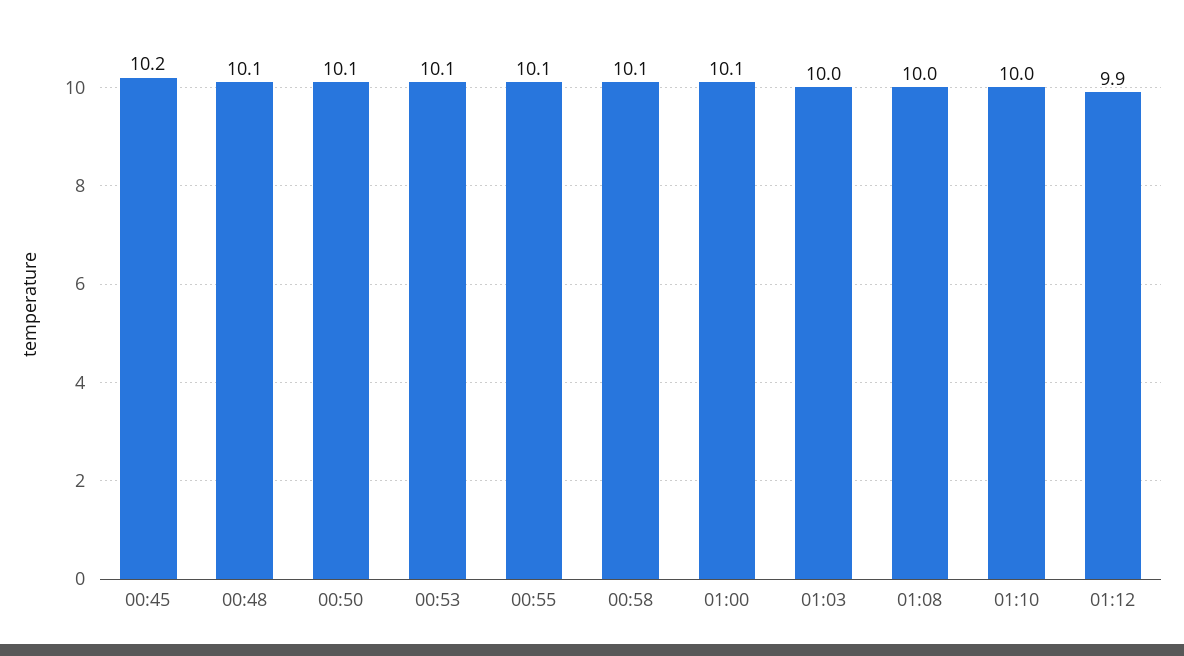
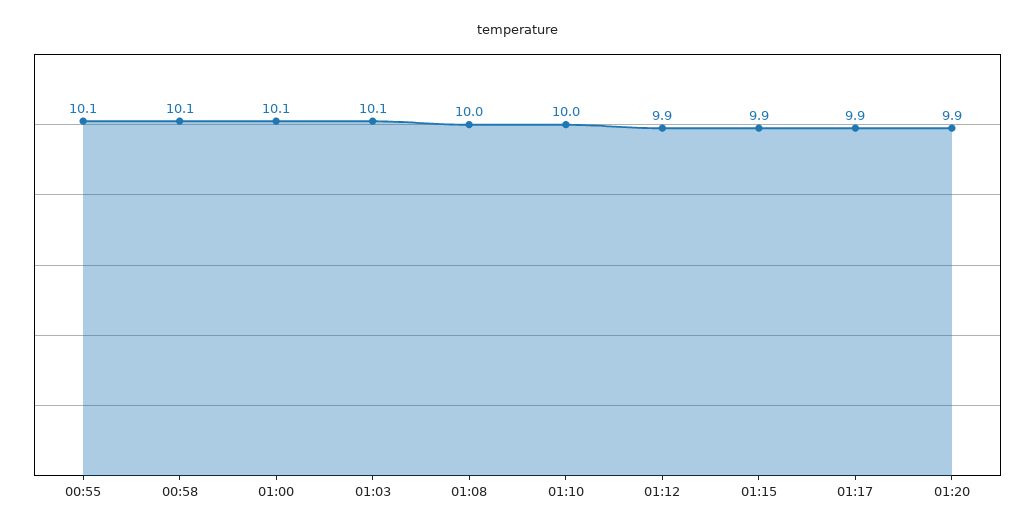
00:45: 10.2 -> none
00:48: 10.1 -> none
00:50: 10.1 -> none
00:53: 10.1 -> none
01:03: 10 -> 10.1
01:15: none -> 9.9
01:17: none -> 9.9
01:20: none -> 9.9

